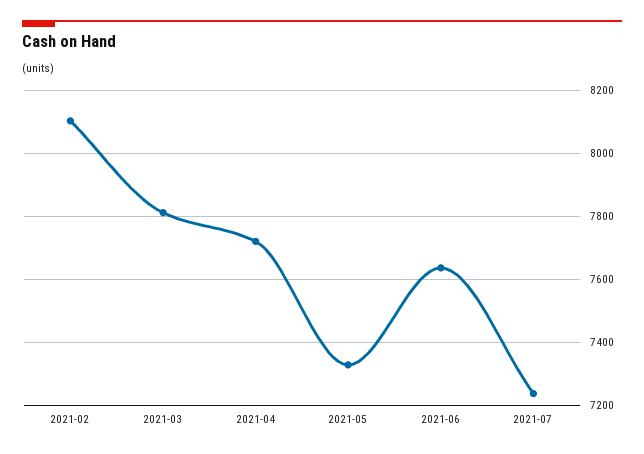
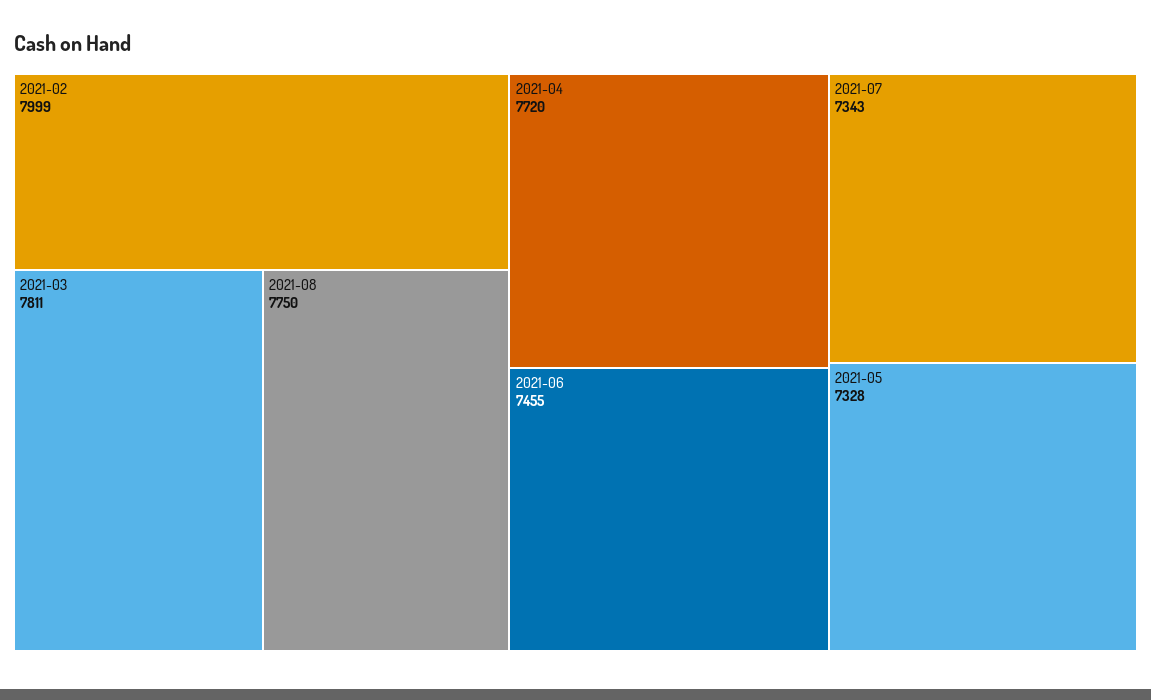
2021-02: 8100 -> 7999
2021-06: 7640 -> 7455
2021-07: 7240 -> 7343
2021-08: none -> 7750

